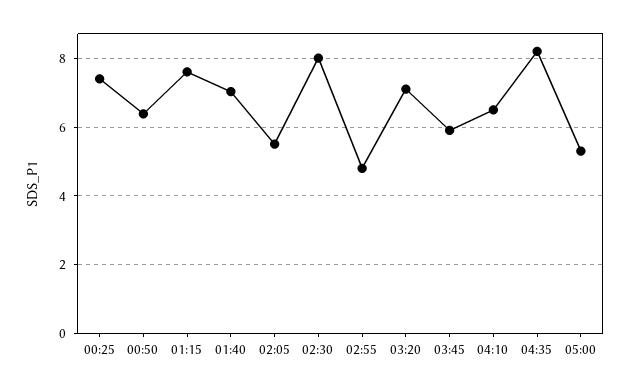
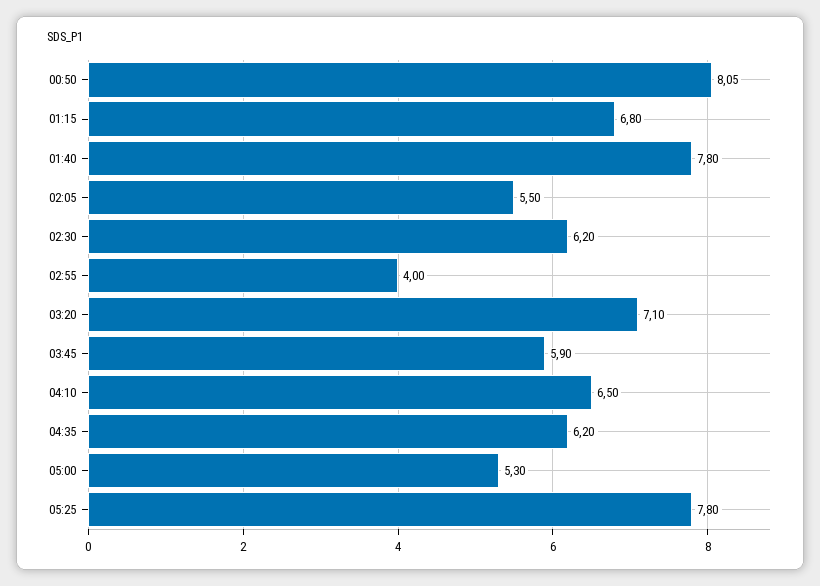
00:25: 7.4 -> none
00:50: 6.4 -> 8.05
01:15: 7.6 -> 6.8
01:40: 7 -> 7.8
02:30: 8 -> 6.2
02:55: 4.8 -> 4
04:35: 8.2 -> 6.2
05:25: none -> 7.8

